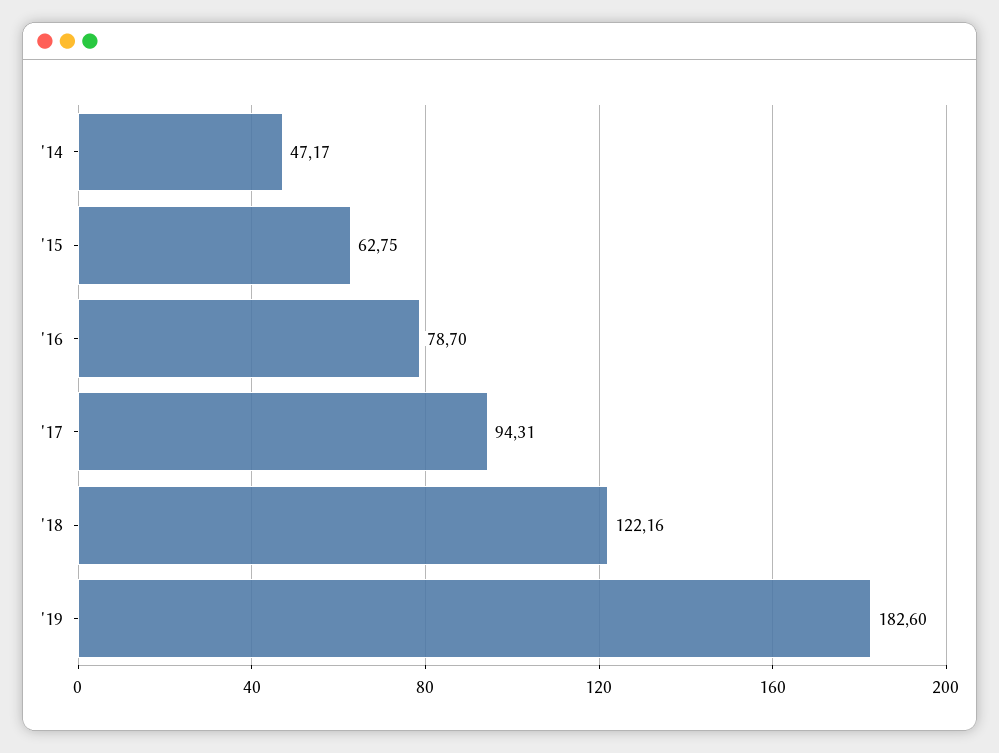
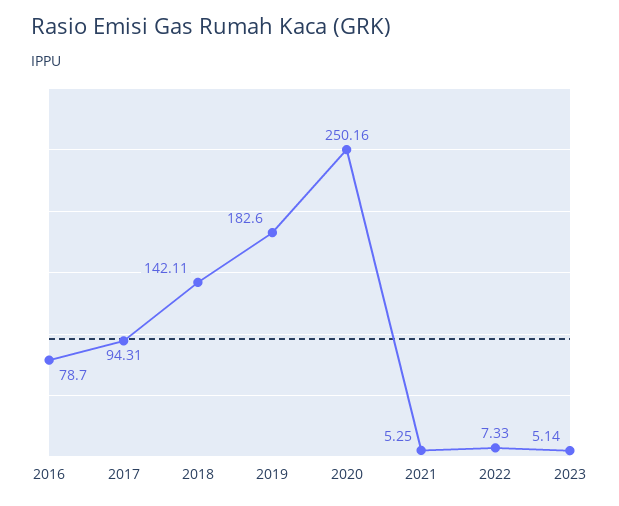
'14: 47.17 -> none
'15: 62.75 -> none
'18: 122.16 -> 142.11
2020: none -> 250.16
2021: none -> 5.25
2022: none -> 7.33
2023: none -> 5.14

